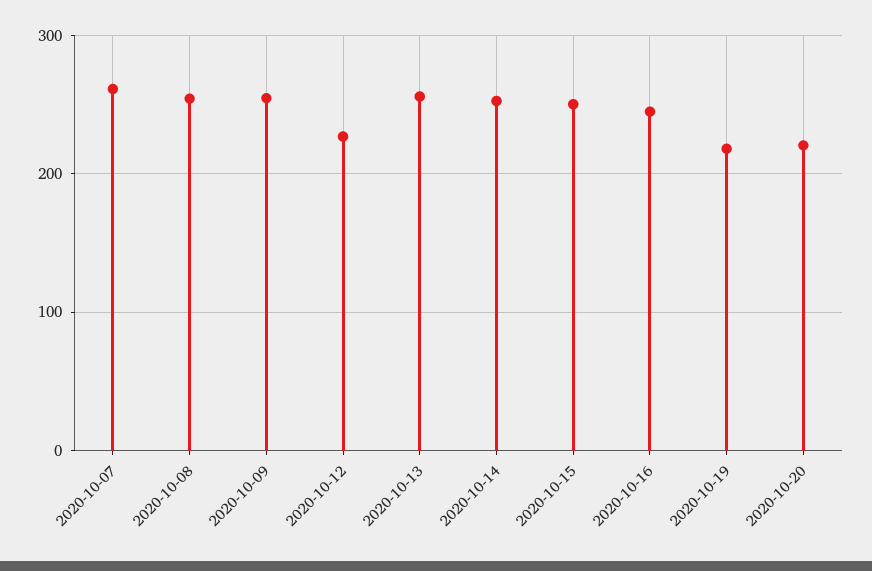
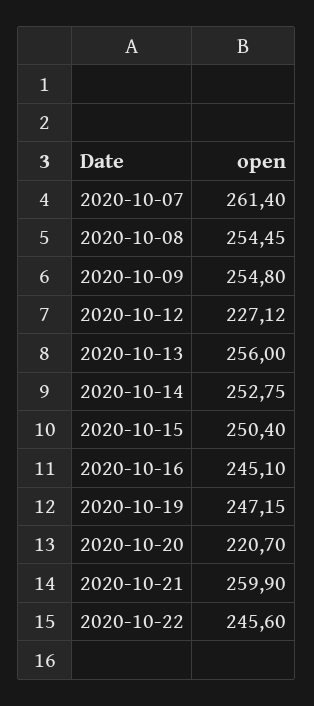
2020-10-19: 220 -> 247.15
2020-10-21: none -> 259.9
2020-10-22: none -> 245.6

